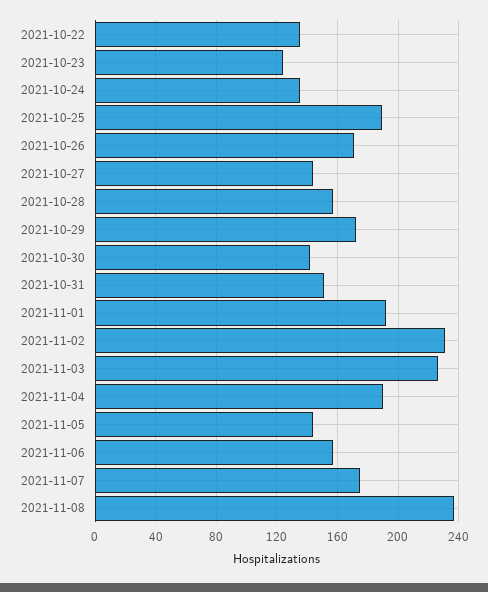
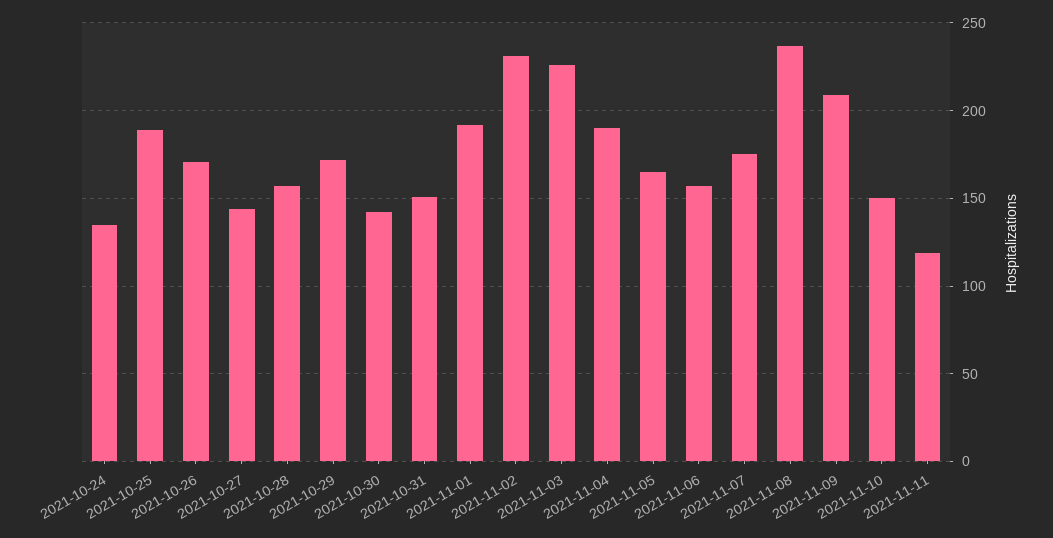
2021-10-22: 135 -> none
2021-10-23: 125 -> none
2021-11-05: 145 -> 165
2021-11-09: none -> 210
2021-11-10: none -> 150
2021-11-11: none -> 120

